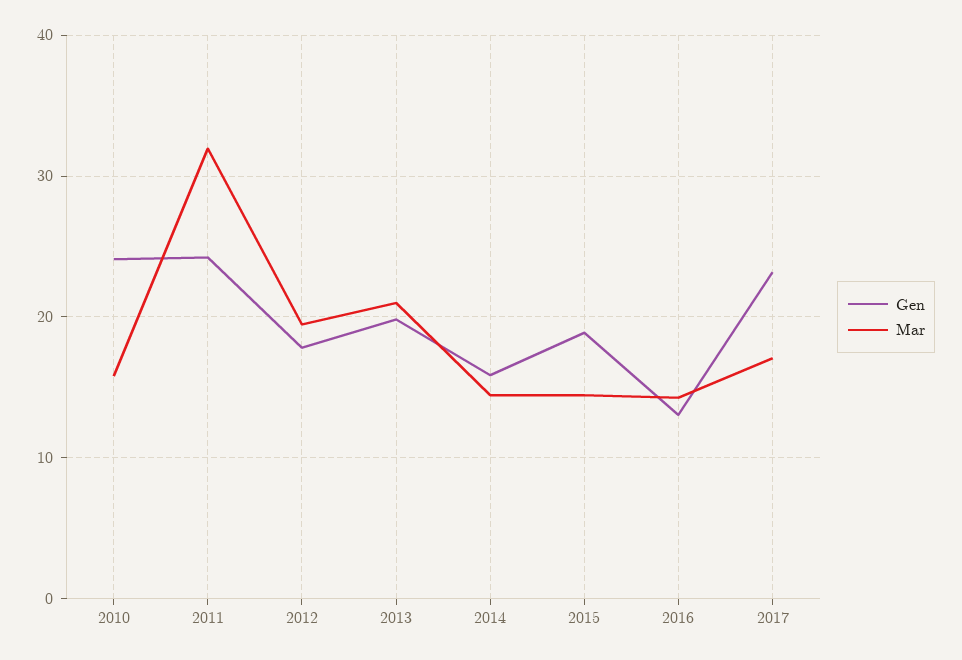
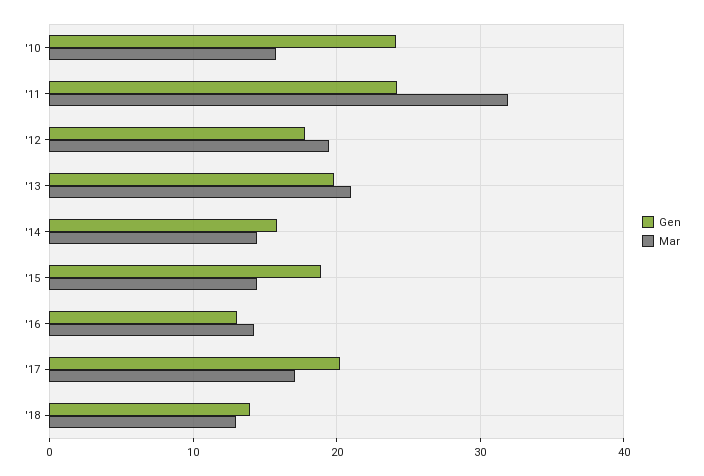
Gen, 2017: 23 -> 20
Gen, '18: none -> 14
Mar, '18: none -> 13

